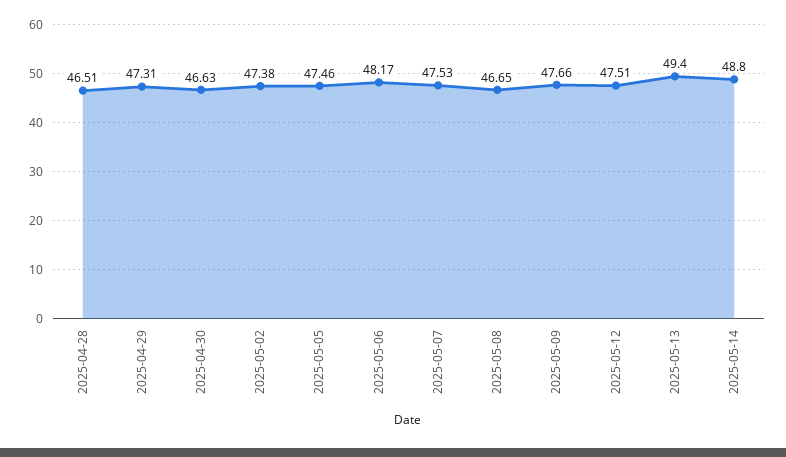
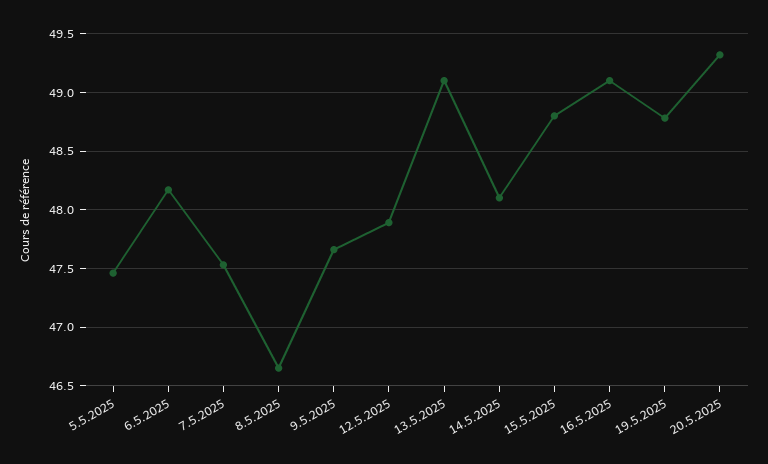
2025-04-28: 46.51 -> none
2025-04-29: 47.31 -> none
2025-04-30: 46.63 -> none
2025-05-02: 47.38 -> none
2025-05-12: 47.51 -> 47.9
2025-05-13: 49.4 -> 49.1
2025-05-14: 48.8 -> 48.1
15.5.2025: none -> 48.8
16.5.2025: none -> 49.1
19.5.2025: none -> 48.8
20.5.2025: none -> 49.3

